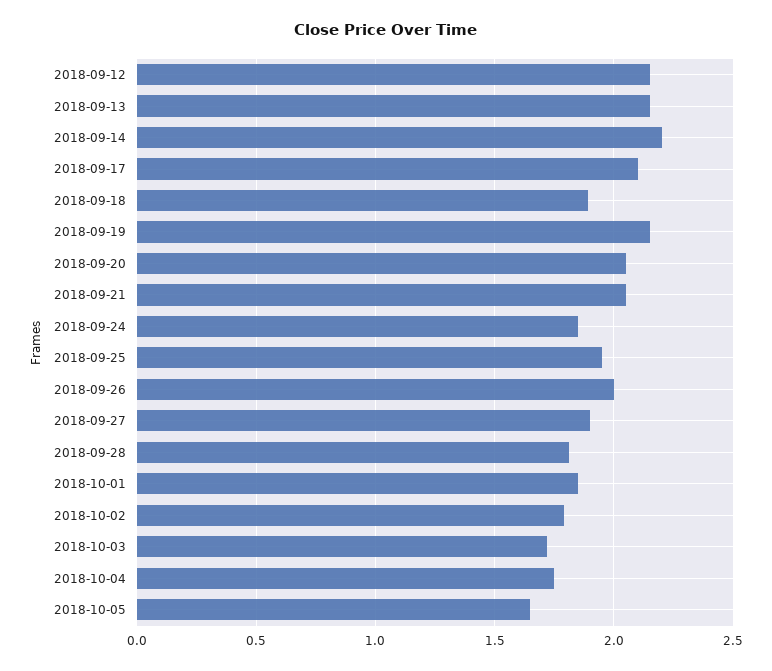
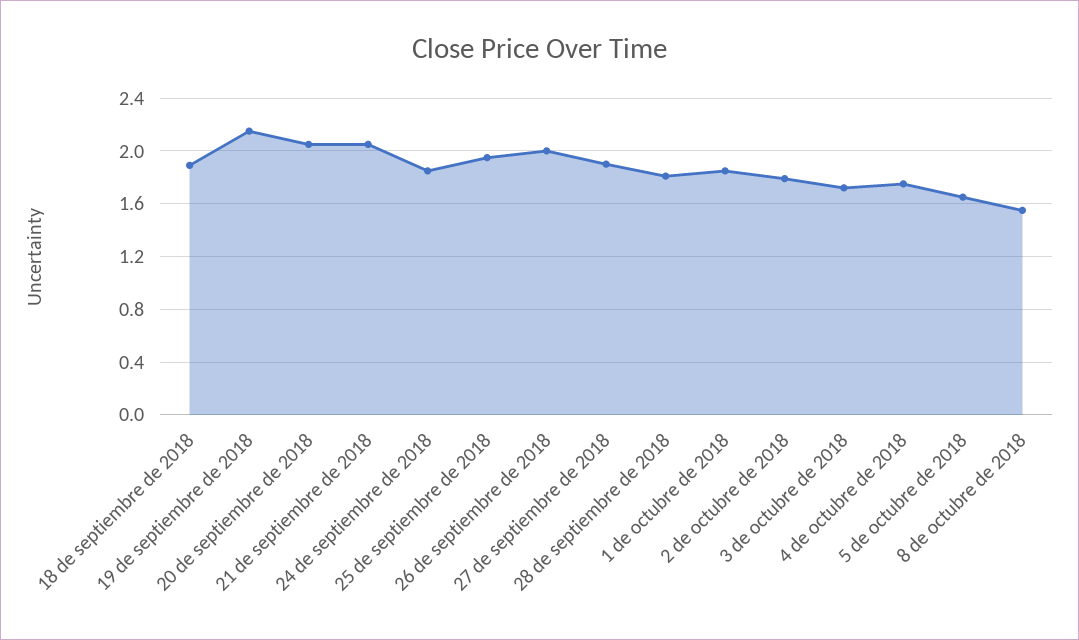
2018-09-12: 2.15 -> none
2018-09-13: 2.15 -> none
2018-09-14: 2.2 -> none
2018-09-17: 2.1 -> none
8 de octubre de 2018: none -> 1.55

